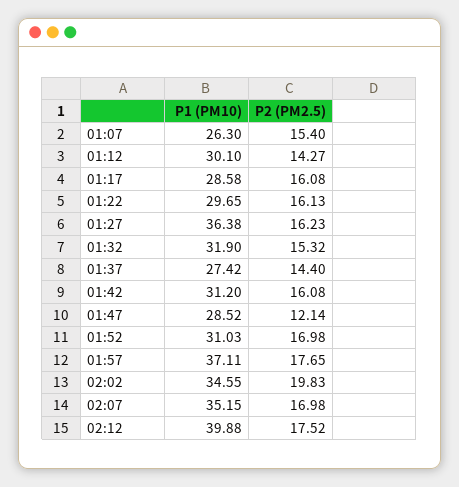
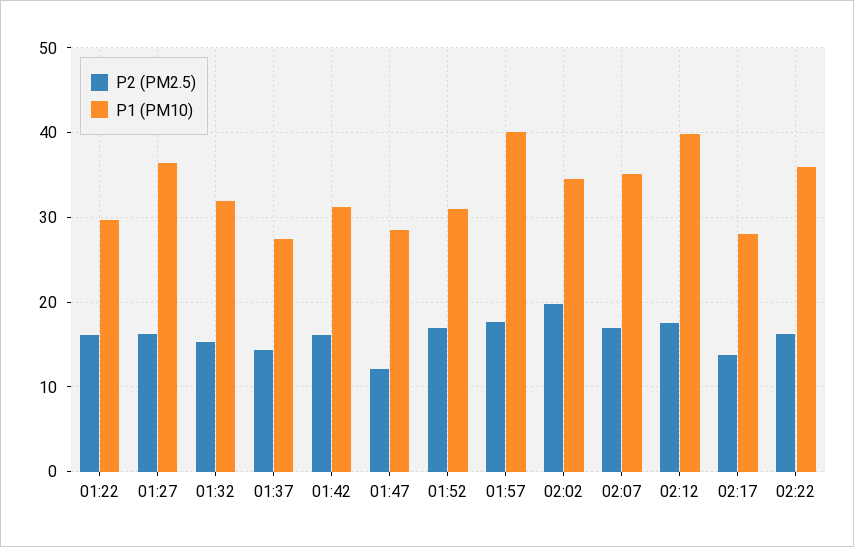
P1 (PM10), 01:07: 26.3 -> none
P2 (PM2.5), 01:07: 15.4 -> none
P1 (PM10), 01:12: 30.1 -> none
P2 (PM2.5), 01:12: 14.27 -> none
P1 (PM10), 01:17: 28.58 -> none
P2 (PM2.5), 01:17: 16.08 -> none
P1 (PM10), 01:57: 37.11 -> 40
P2 (PM2.5), 02:17: none -> 14
P1 (PM10), 02:17: none -> 28
P2 (PM2.5), 02:22: none -> 16
P1 (PM10), 02:22: none -> 36

